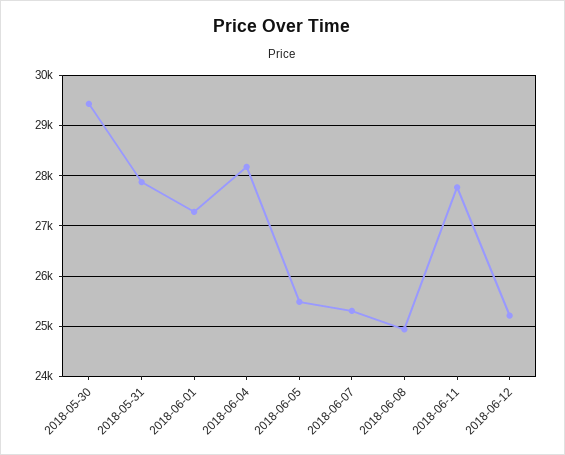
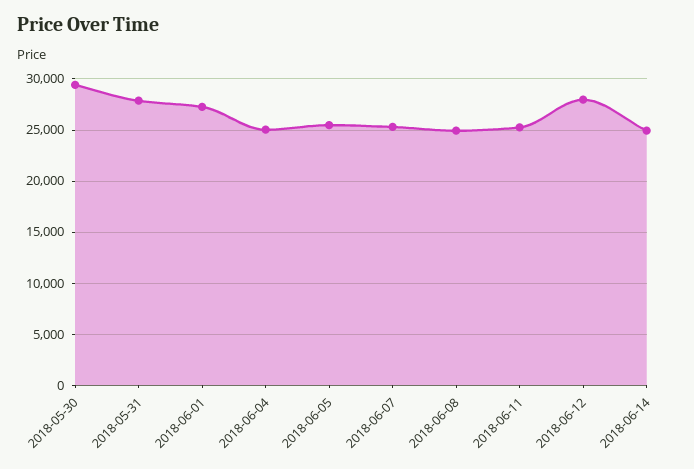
2018-06-04: 28200 -> 25000
2018-06-11: 27800 -> 25000
2018-06-12: 25200 -> 28000
2018-06-14: none -> 25000

